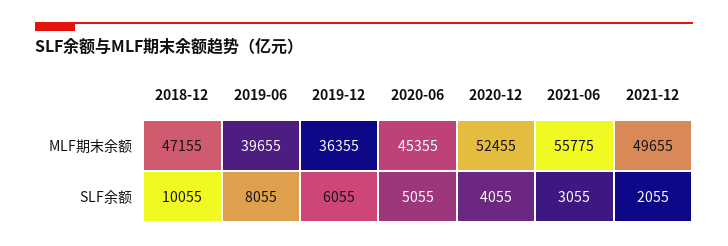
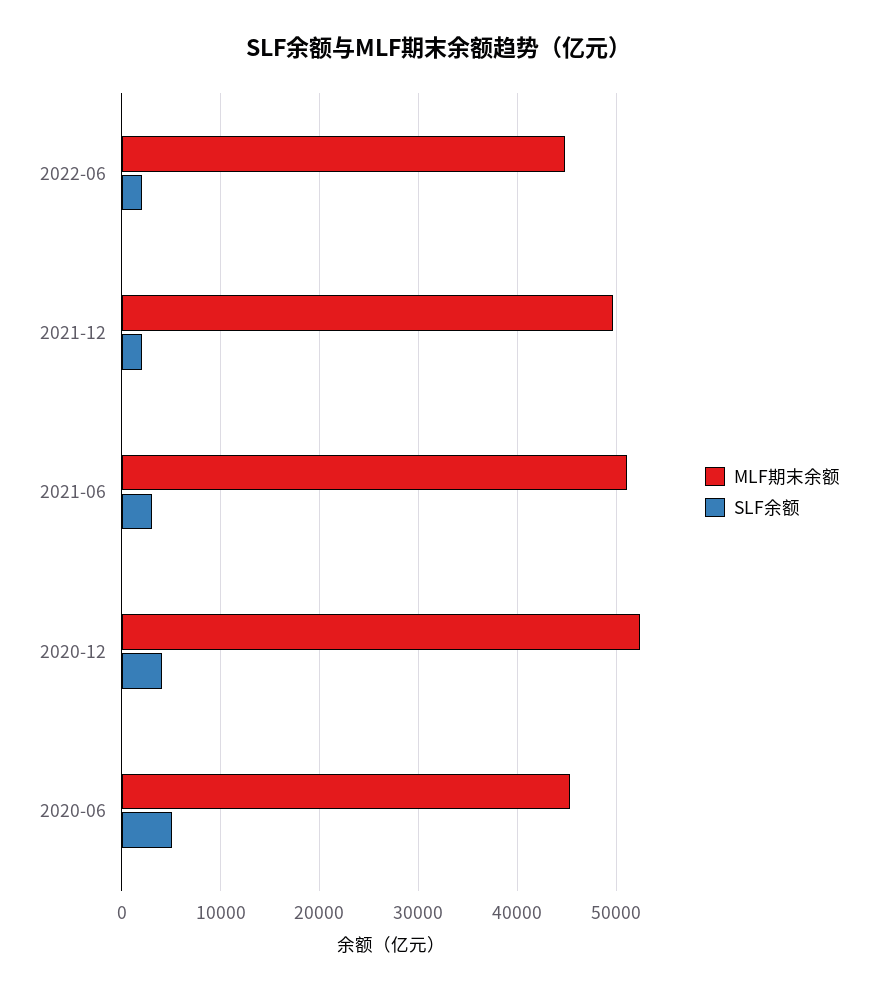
MLF期末余额, 2018-12: 47155 -> none
MLF期末余额, 2019-06: 39655 -> none
MLF期末余额, 2019-12: 36355 -> none
MLF期末余额, 2021-06: 55775 -> 51000
SLF余额, 2018-12: 10055 -> none
SLF余额, 2019-06: 8055 -> none
SLF余额, 2019-12: 6055 -> none
MLF期末余额, 2022-06: none -> 45000
SLF余额, 2022-06: none -> 2000

